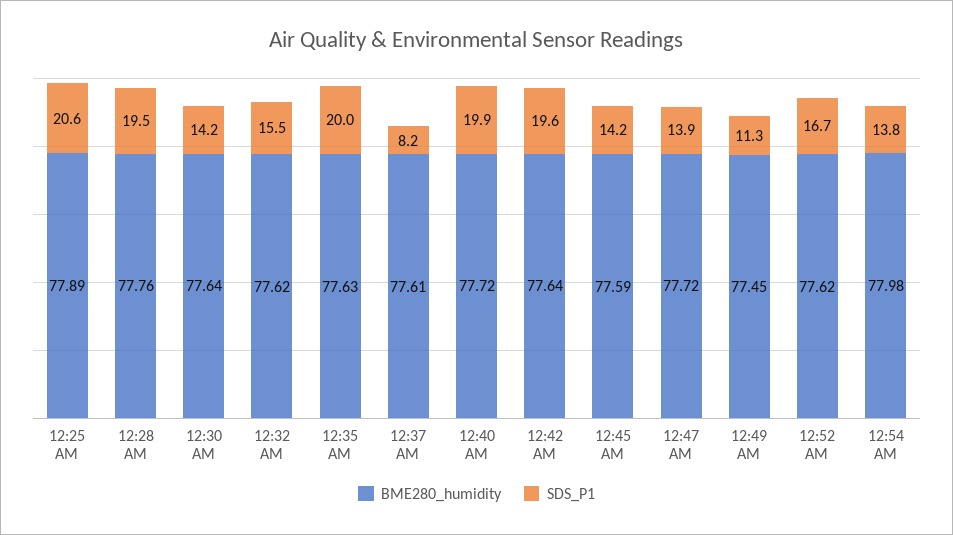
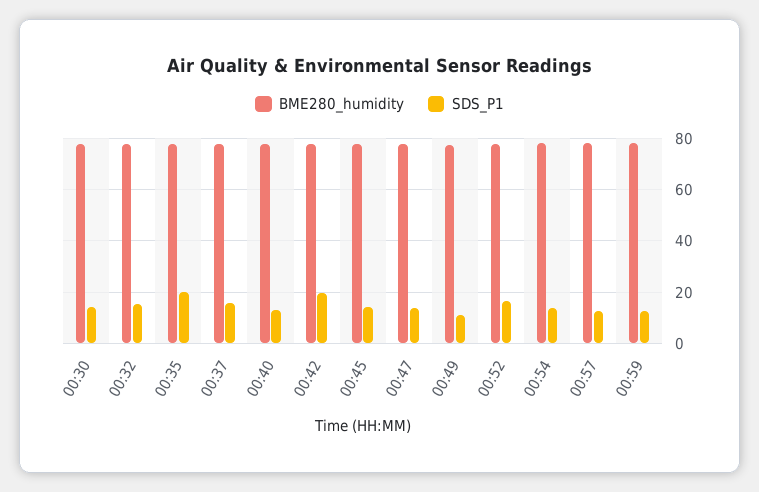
BME280_humidity, 12:25 AM: 77.89 -> none
SDS_P1, 12:25 AM: 20.6 -> none
BME280_humidity, 12:28 AM: 77.76 -> none
SDS_P1, 12:28 AM: 19.5 -> none
SDS_P1, 12:37 AM: 8.2 -> 15
SDS_P1, 12:40 AM: 19.9 -> 12.5
BME280_humidity, 00:57: none -> 77.5
SDS_P1, 00:57: none -> 12.5
BME280_humidity, 00:59: none -> 77.5
SDS_P1, 00:59: none -> 12.5

